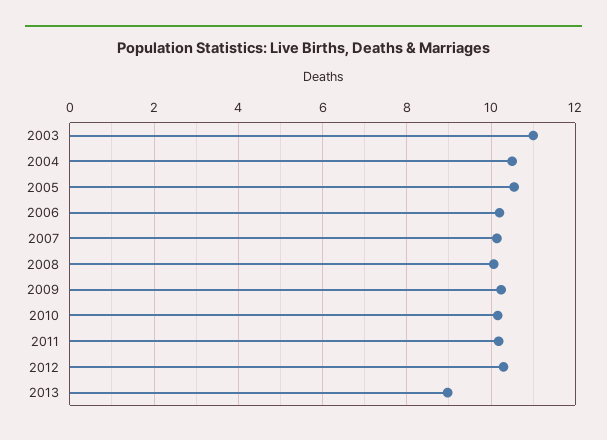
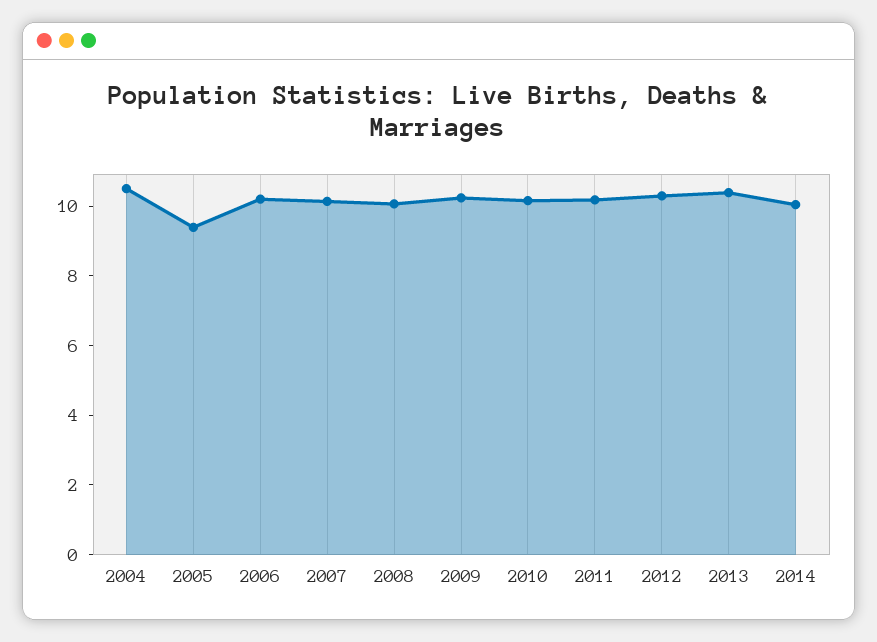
2003: 11 -> none
2005: 10.6 -> 9.5
2013: 9 -> 10.5
2014: none -> 10

